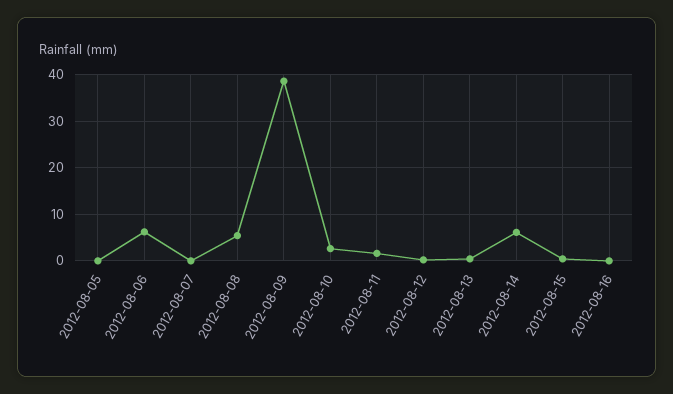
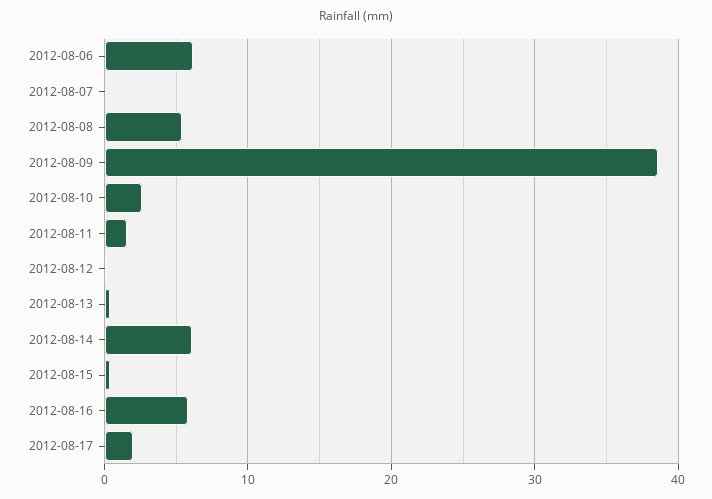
2012-08-05: 0 -> none
2012-08-16: 0 -> 6
2012-08-17: none -> 2

